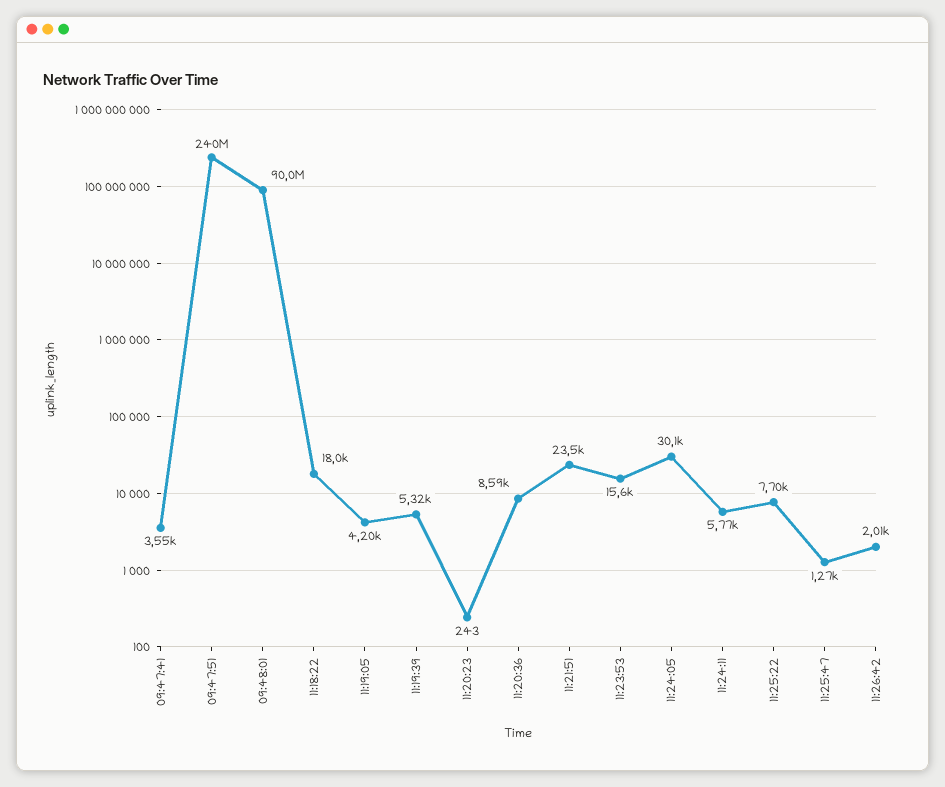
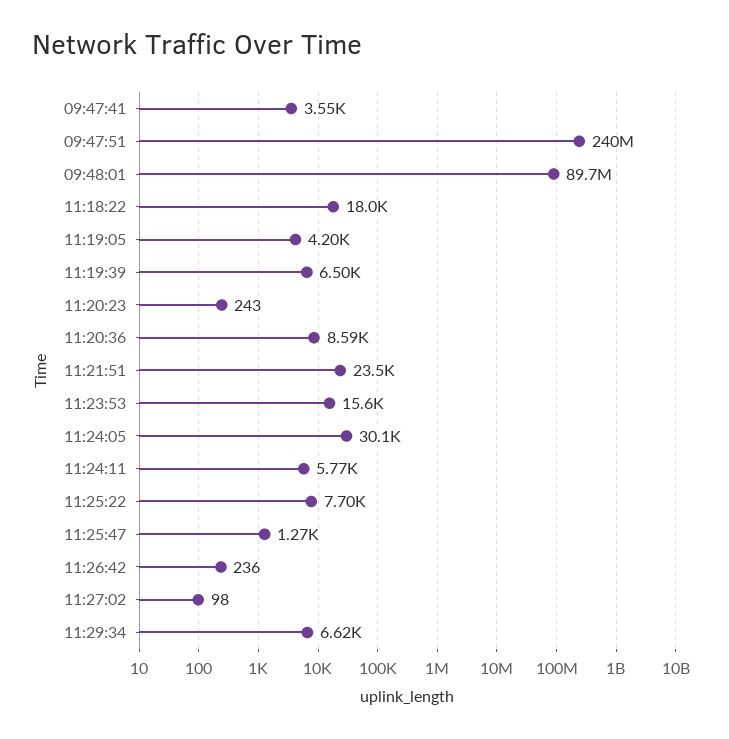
09:48:01: 90000000 -> 89700000
11:19:39: 5320 -> 6500
11:26:42: 2010 -> 236
11:27:02: none -> 98
11:29:34: none -> 6620

